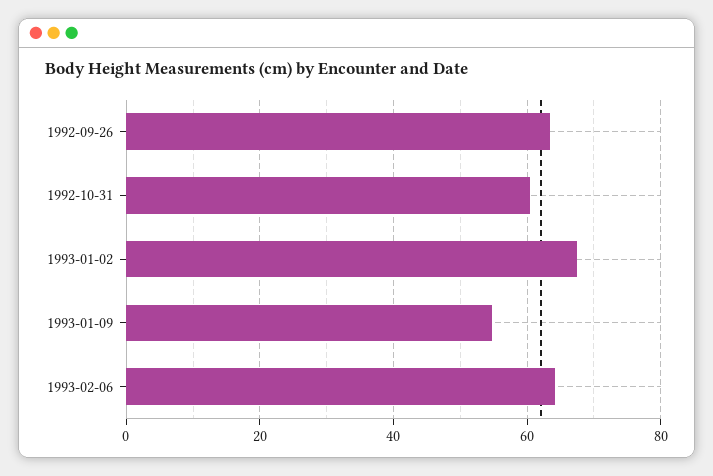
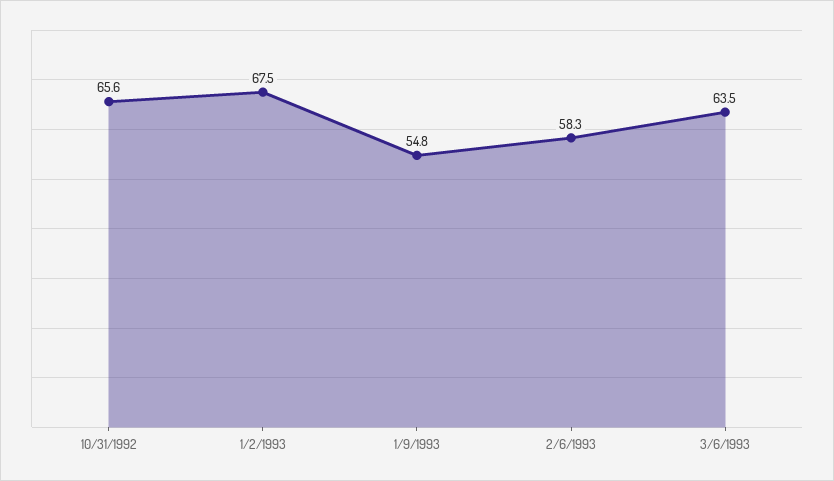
1992-09-26: 64 -> none
1992-10-31: 60 -> 65.6
1993-02-06: 64 -> 58.3
3/6/1993: none -> 63.5

